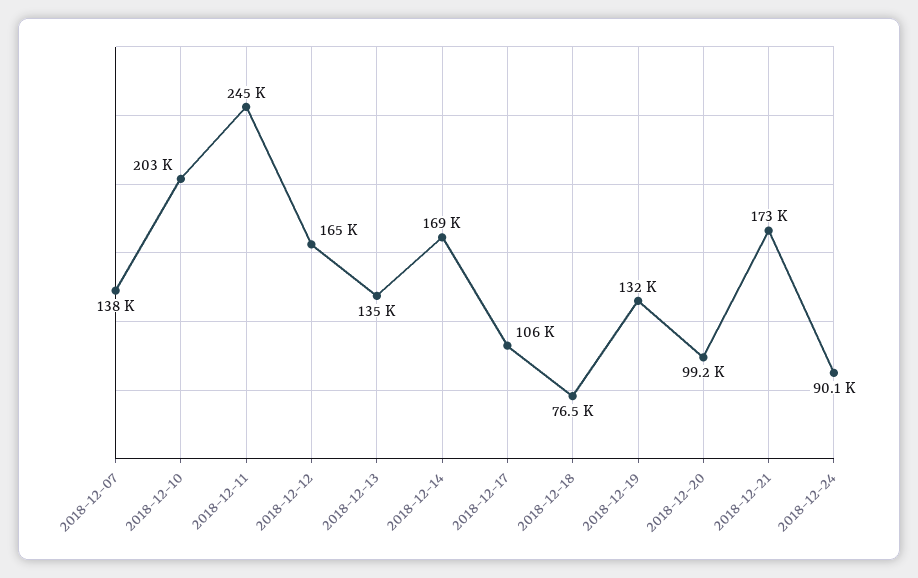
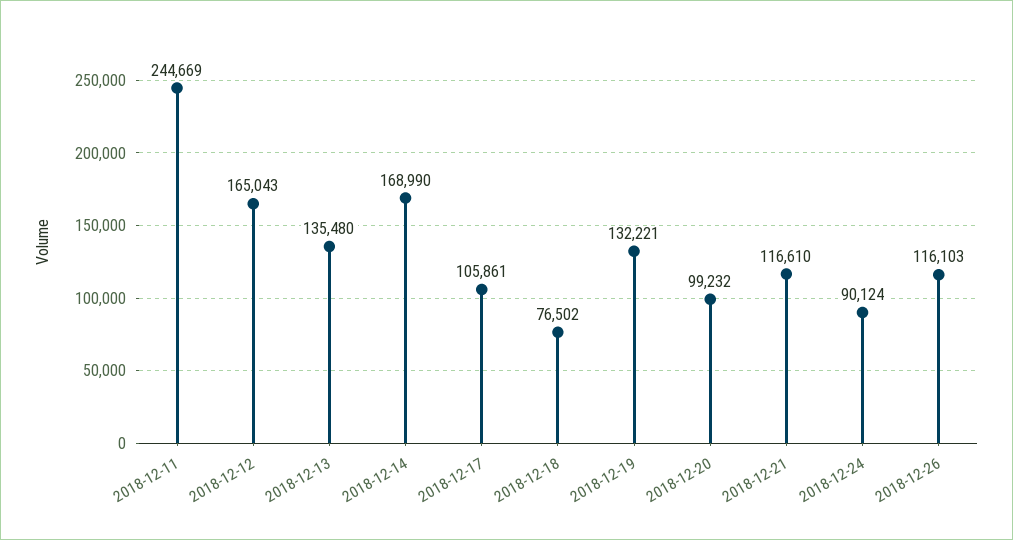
2018-12-07: 138000 -> none
2018-12-10: 203000 -> none
2018-12-21: 173000 -> 116610
2018-12-26: none -> 116103

